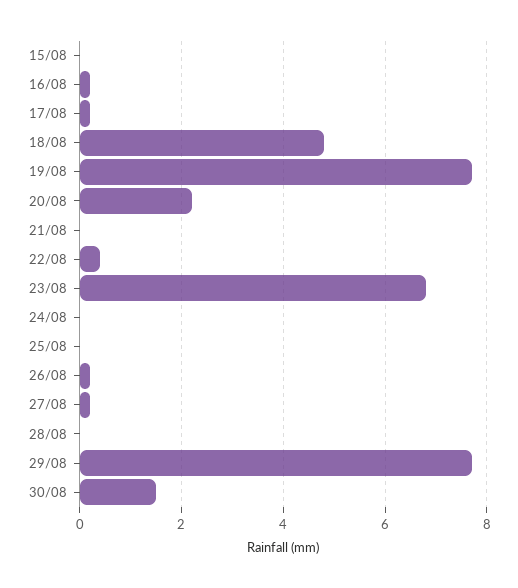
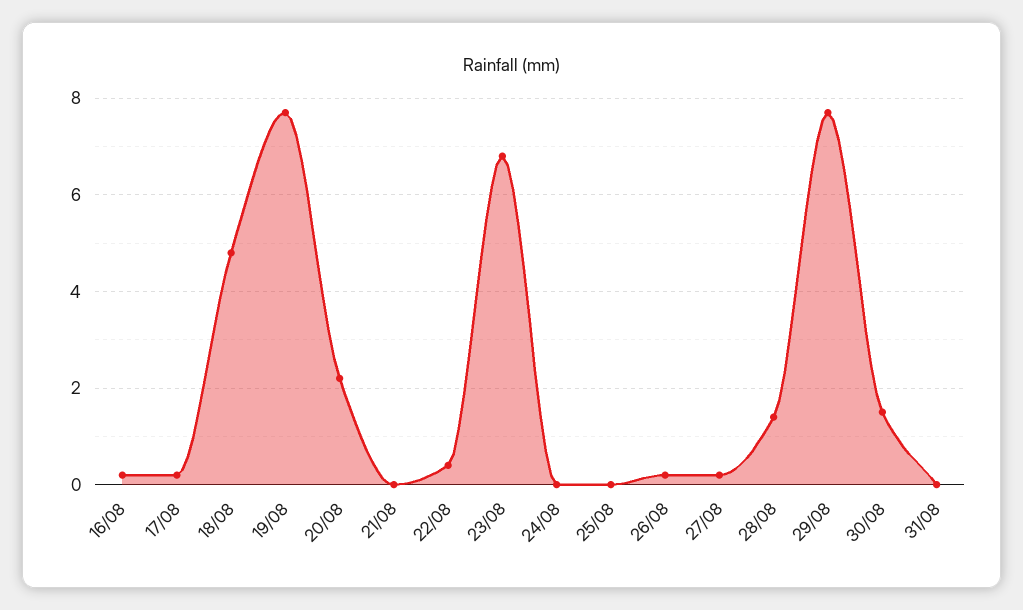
15/08: 0 -> none
28/08: 0 -> 1.5
31/08: none -> 0

